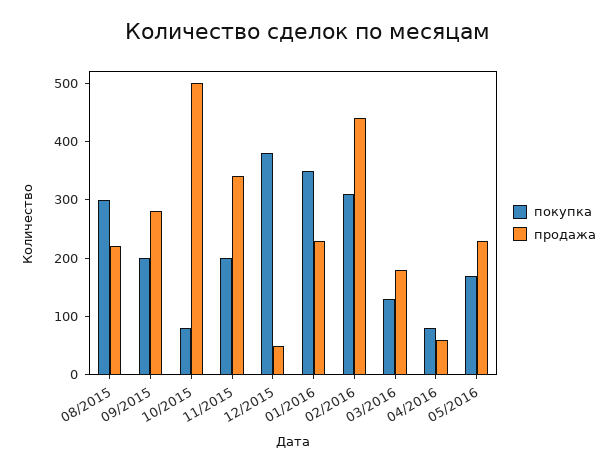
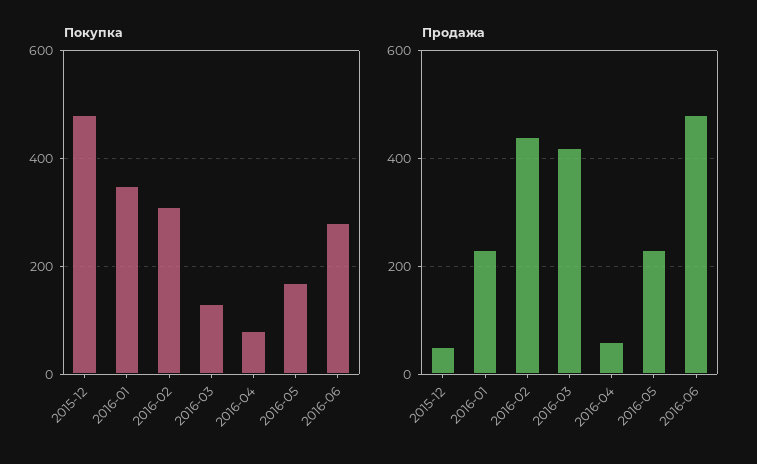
покупка, 08/2015: 300 -> none
продажа, 08/2015: 220 -> none
покупка, 09/2015: 200 -> none
продажа, 09/2015: 280 -> none
покупка, 10/2015: 80 -> none
продажа, 10/2015: 500 -> none
покупка, 11/2015: 200 -> none
продажа, 11/2015: 340 -> none
покупка, 12/2015: 380 -> 480
продажа, 03/2016: 180 -> 420
покупка, 2016-06: none -> 280
продажа, 2016-06: none -> 480

